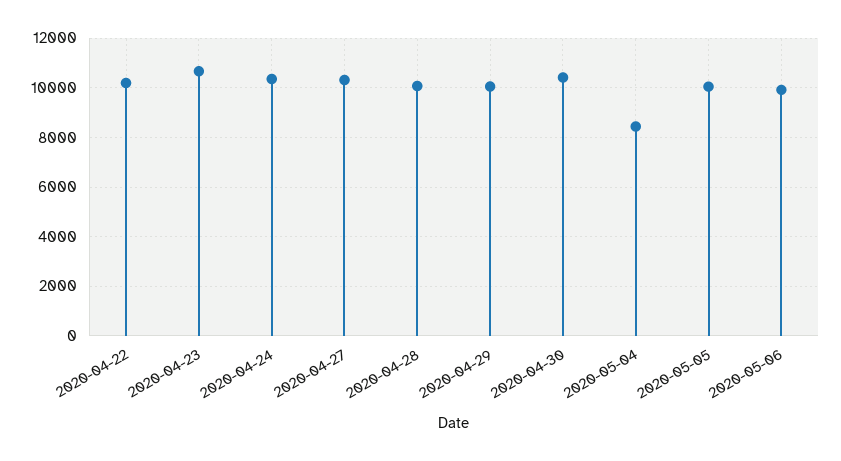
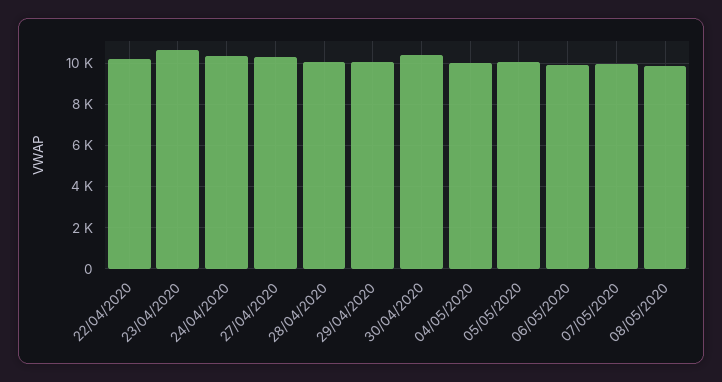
2020-05-04: 8500 -> 10000
07/05/2020: none -> 10000
08/05/2020: none -> 10000

